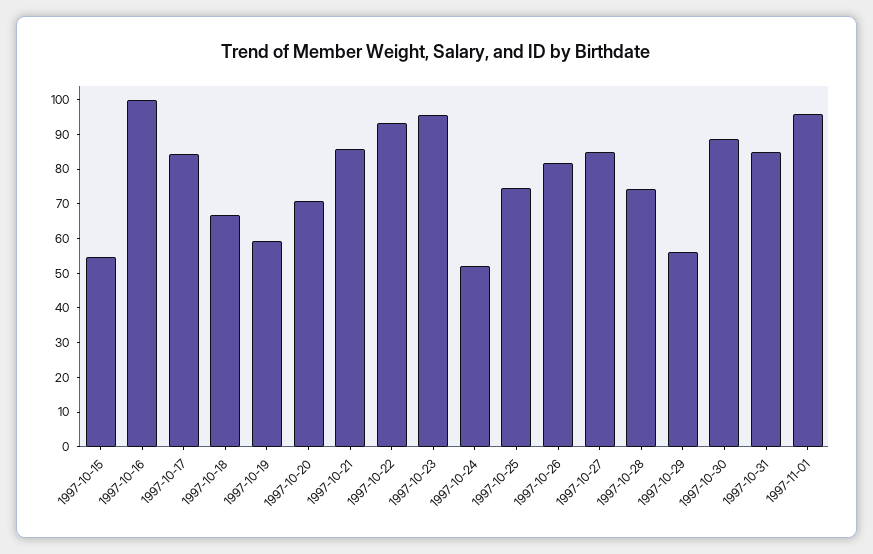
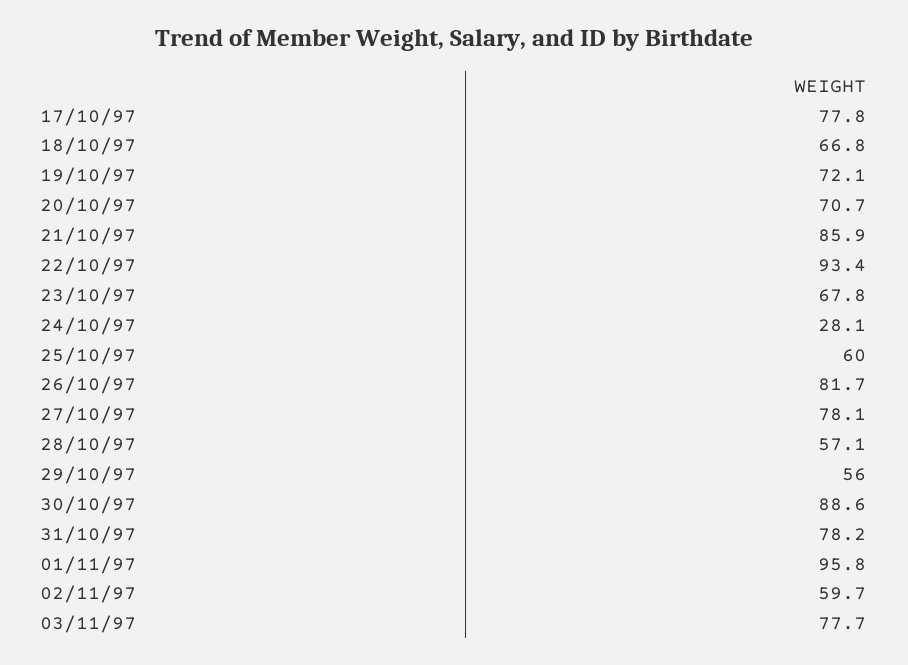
1997-10-15: 55 -> none
1997-10-16: 100 -> none
1997-10-17: 85 -> 77.8
1997-10-19: 60 -> 72.1
1997-10-23: 95 -> 67.8
1997-10-24: 52.5 -> 28.1
1997-10-25: 75 -> 60
1997-10-27: 85 -> 78.1
1997-10-28: 75 -> 57.1
1997-10-31: 85 -> 78.2
02/11/97: none -> 59.7
03/11/97: none -> 77.7

